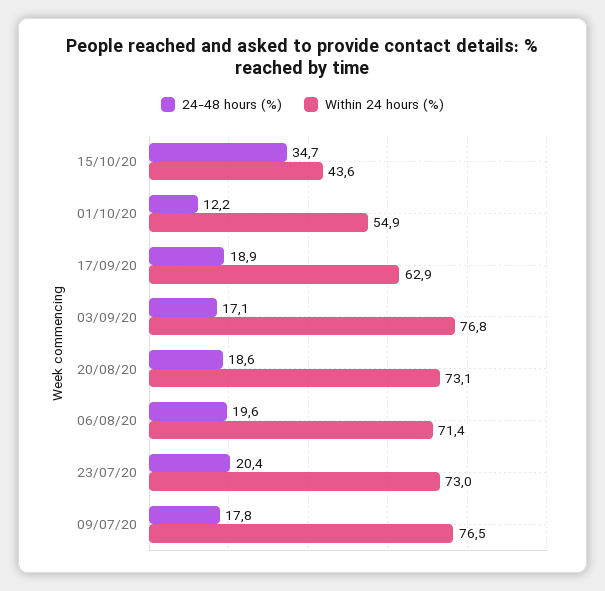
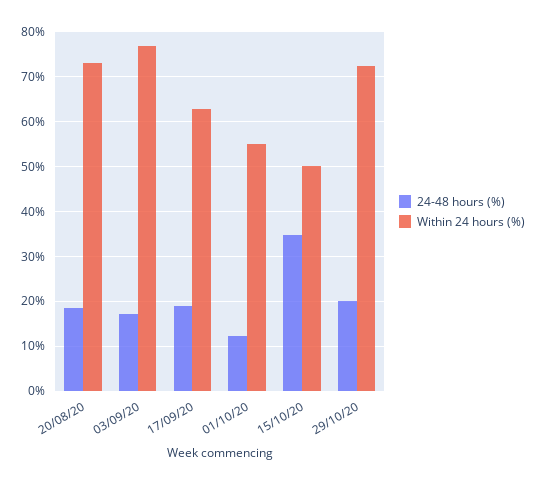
Within 24 hours (%), 15/10/20: 43.6 -> 50
24-48 hours (%), 06/08/20: 19.6 -> none
Within 24 hours (%), 06/08/20: 71.4 -> none
24-48 hours (%), 23/07/20: 20.4 -> none
Within 24 hours (%), 23/07/20: 73 -> none
24-48 hours (%), 09/07/20: 17.8 -> none
Within 24 hours (%), 09/07/20: 76.5 -> none
24-48 hours (%), 29/10/20: none -> 20
Within 24 hours (%), 29/10/20: none -> 72

